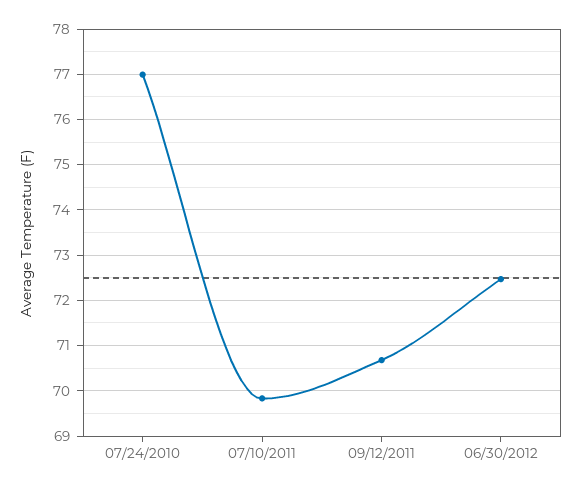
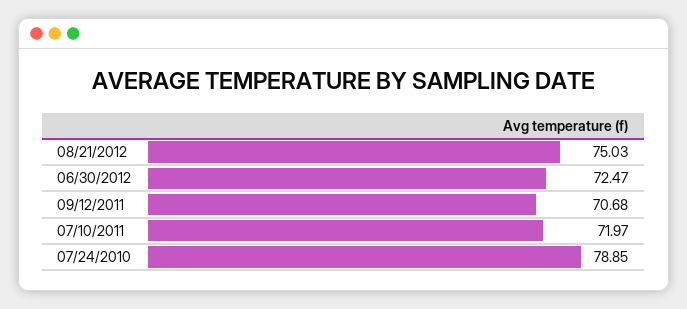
07/24/2010: 77 -> 78.85
07/10/2011: 69.8 -> 71.97
08/21/2012: none -> 75.03

